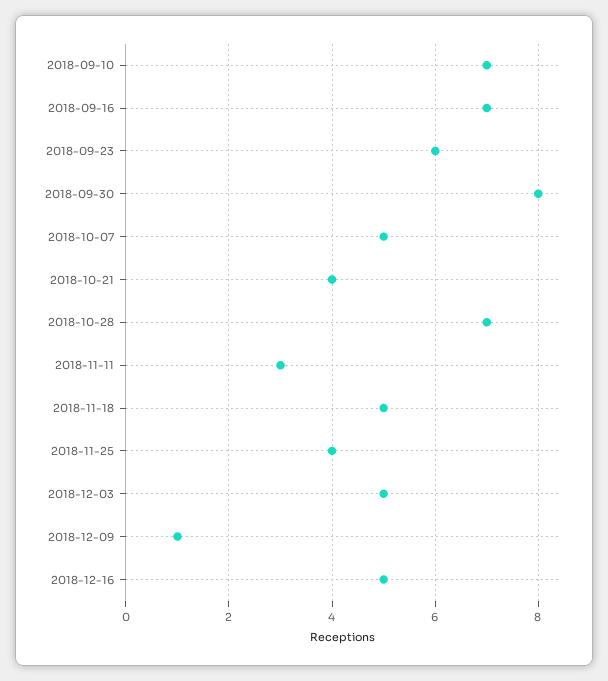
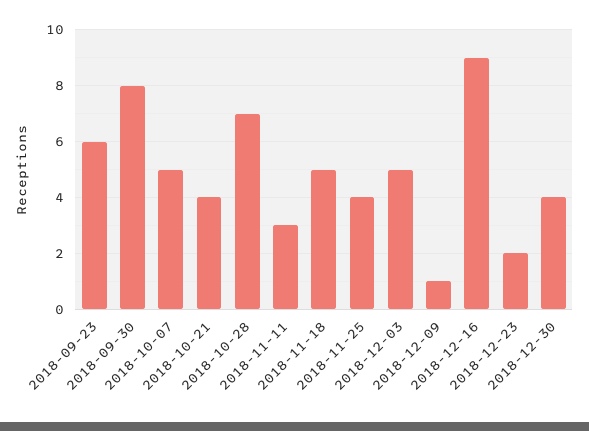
2018-09-10: 7 -> none
2018-09-16: 7 -> none
2018-12-16: 5 -> 9
2018-12-23: none -> 2
2018-12-30: none -> 4

